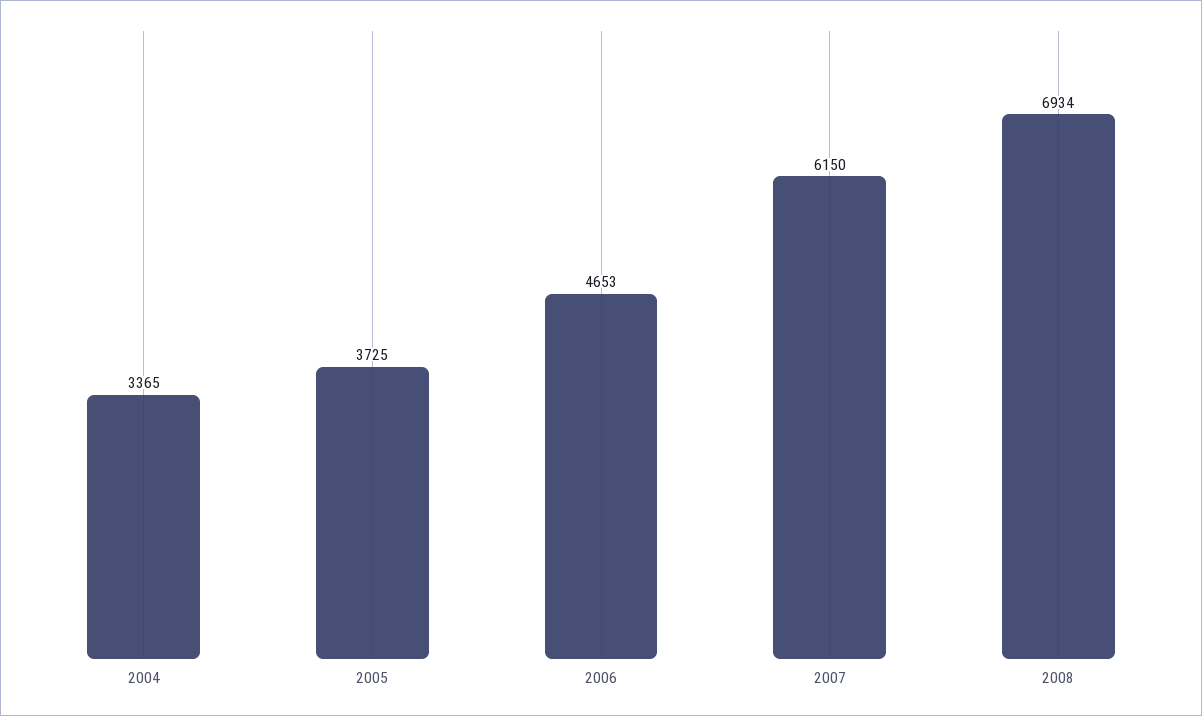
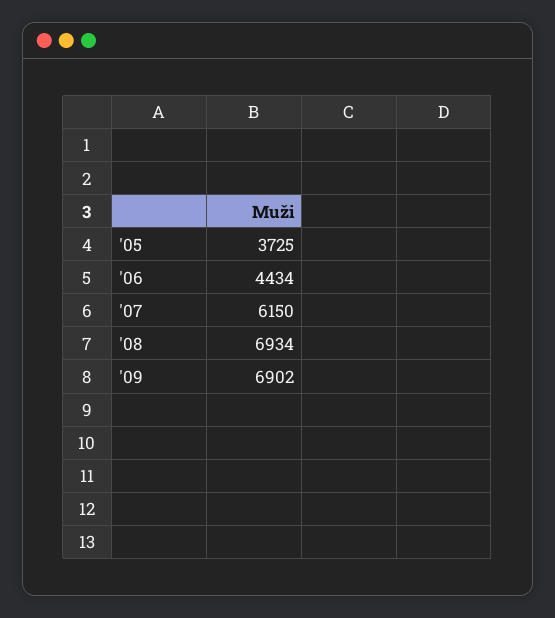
2004: 3365 -> none
2006: 4653 -> 4434
'09: none -> 6902

